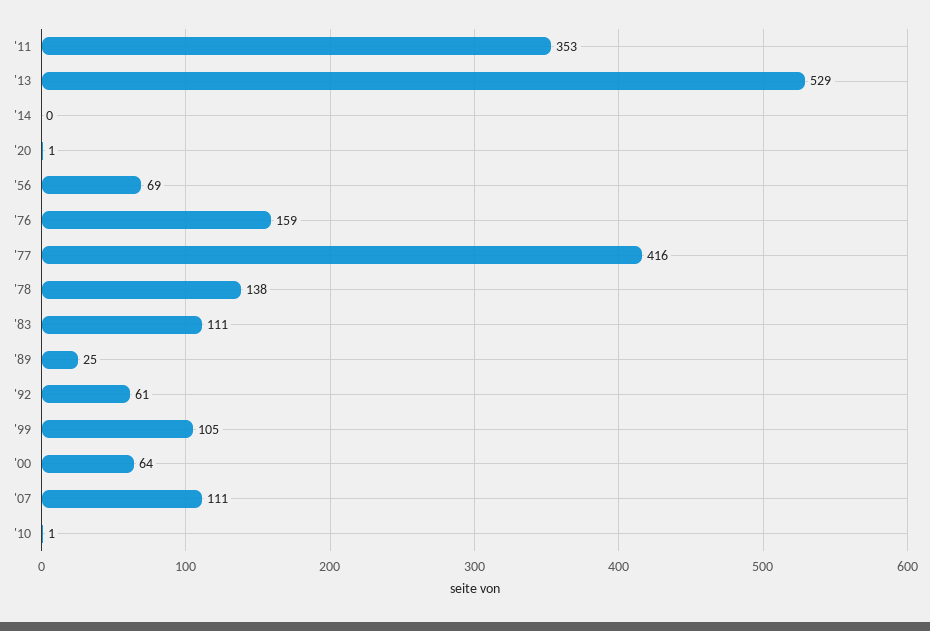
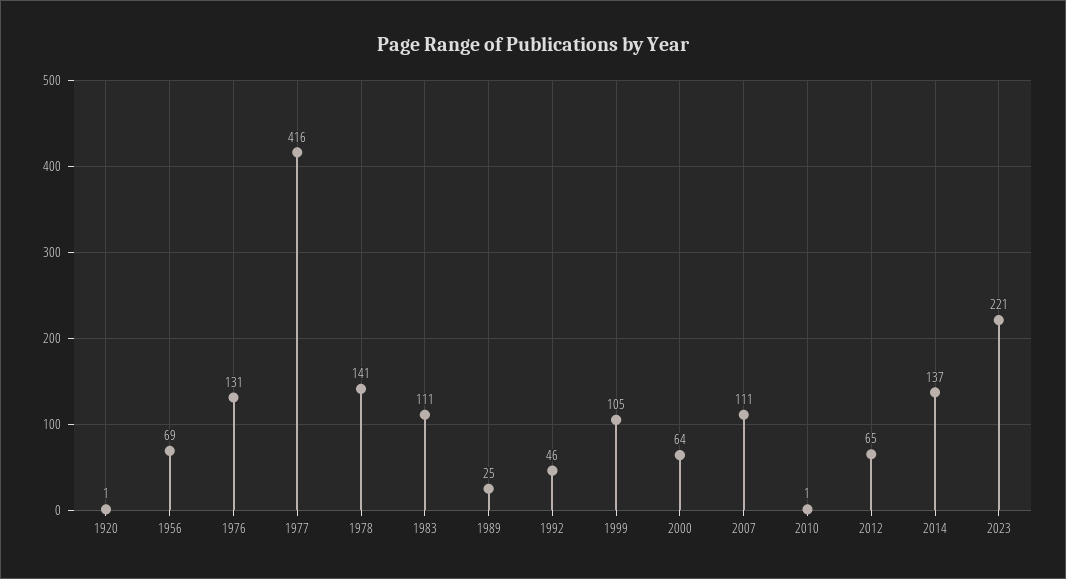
'11: 353 -> none
'13: 529 -> none
'14: 0 -> none
'76: 159 -> 131
'78: 138 -> 141
'92: 61 -> 46
2012: none -> 65
2014: none -> 137
2023: none -> 221

